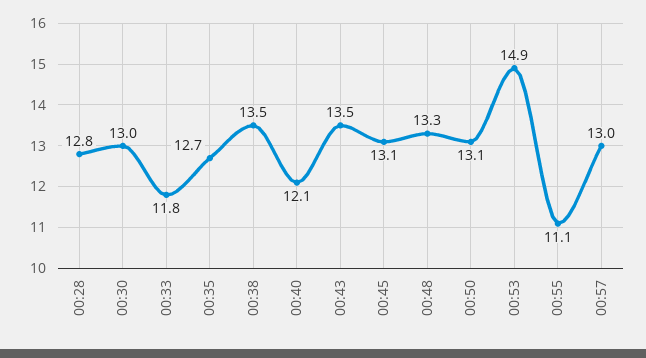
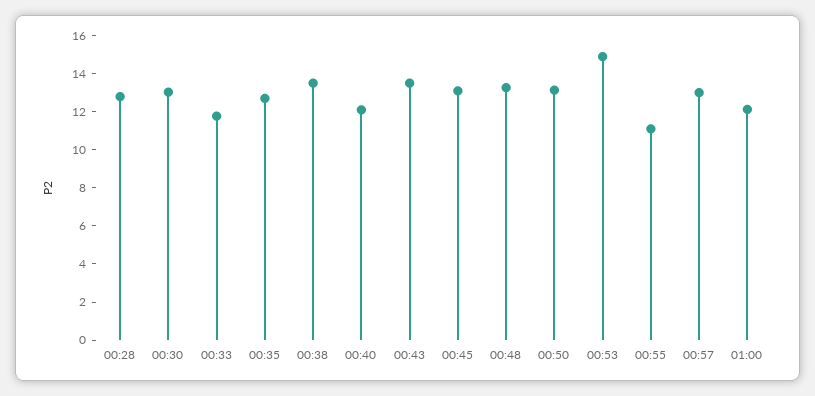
01:00: none -> 12

